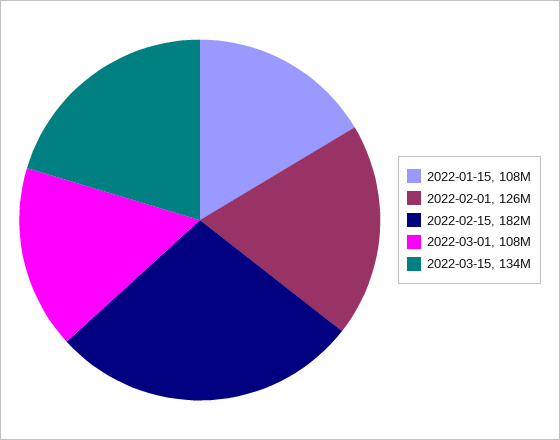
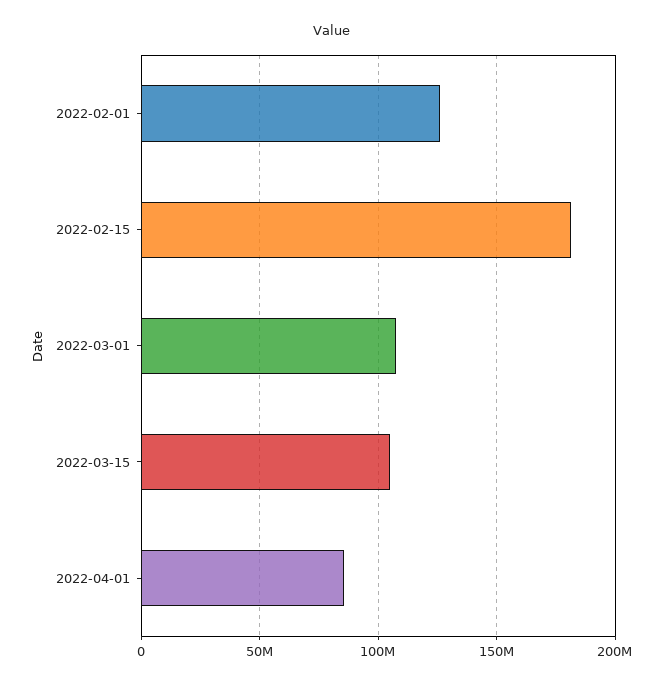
2022-01-15: 108000000 -> none
2022-03-15: 134000000 -> 105000000
2022-04-01: none -> 85000000

